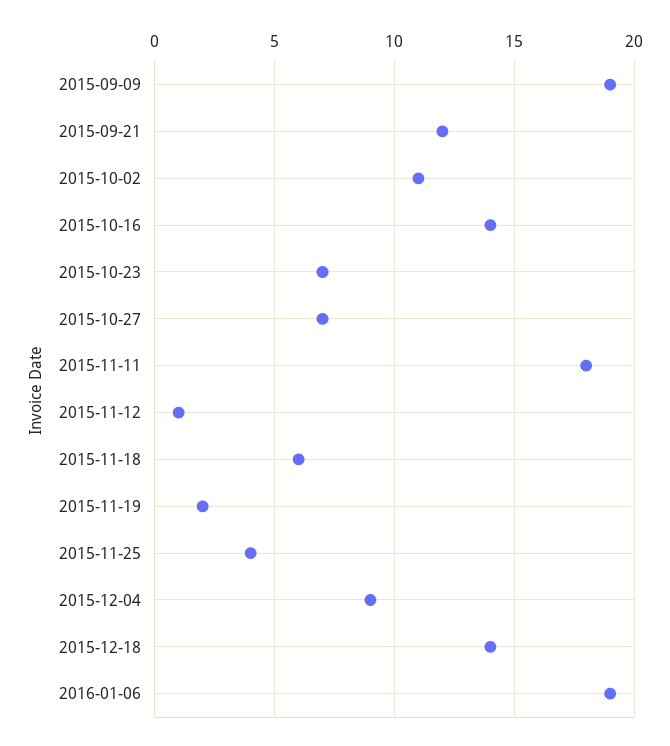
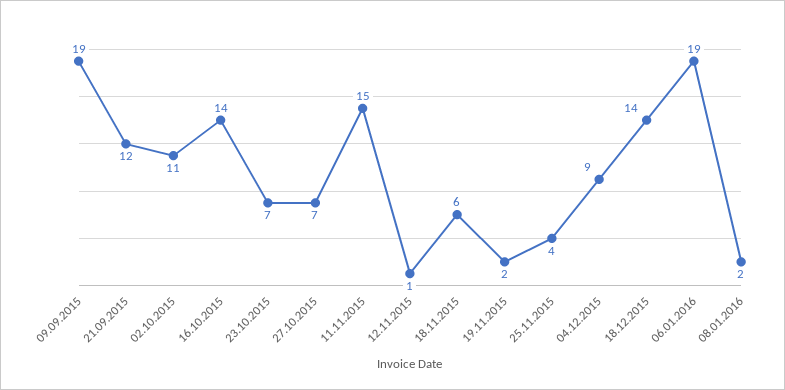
2015-11-11: 18 -> 15
08.01.2016: none -> 2

